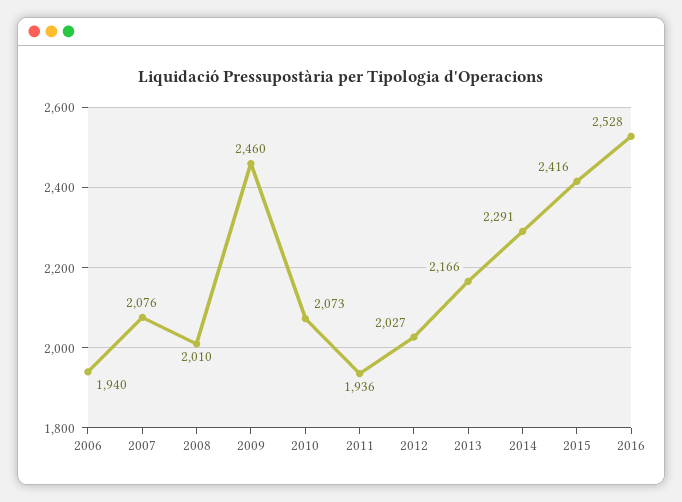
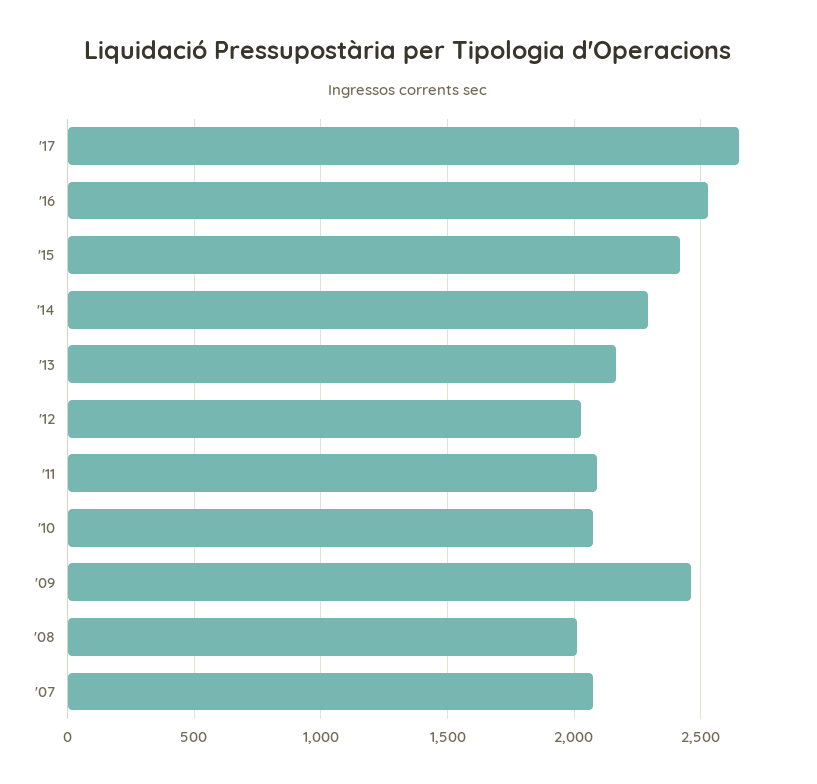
2006: 1940 -> none
2011: 1936 -> 2100
'17: none -> 2650

